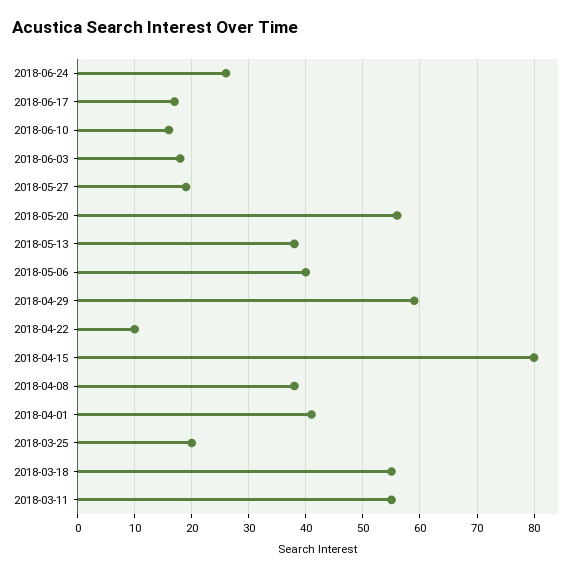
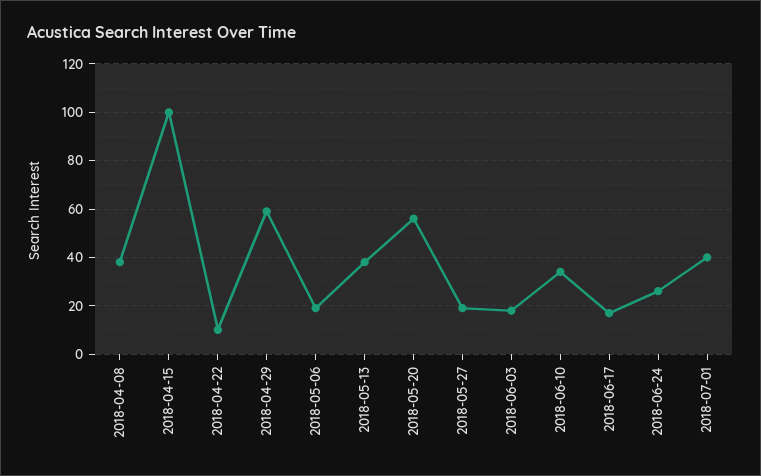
2018-06-10: 15 -> 35
2018-05-06: 40 -> 20
2018-04-15: 80 -> 100
2018-04-01: 40 -> none
2018-03-25: 20 -> none
2018-03-18: 55 -> none
2018-03-11: 55 -> none
2018-07-01: none -> 40

